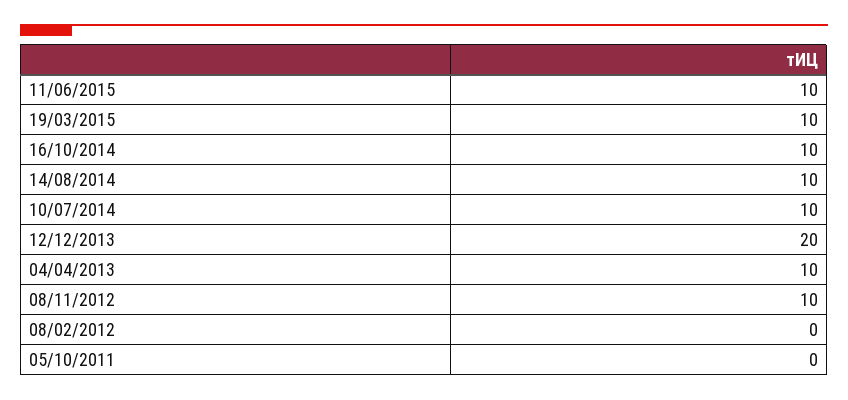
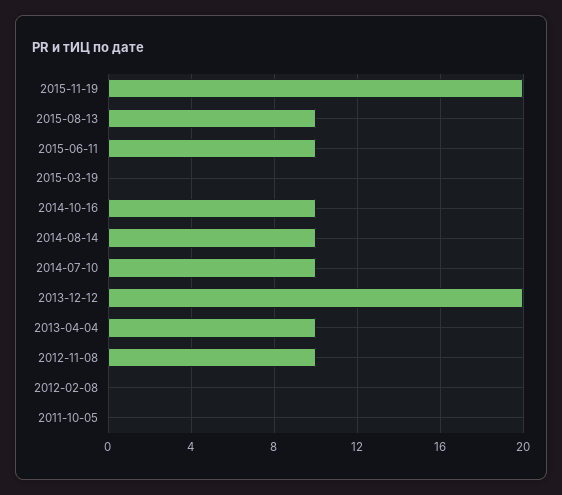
19/03/2015: 10 -> 0
2015-11-19: none -> 20
2015-08-13: none -> 10

